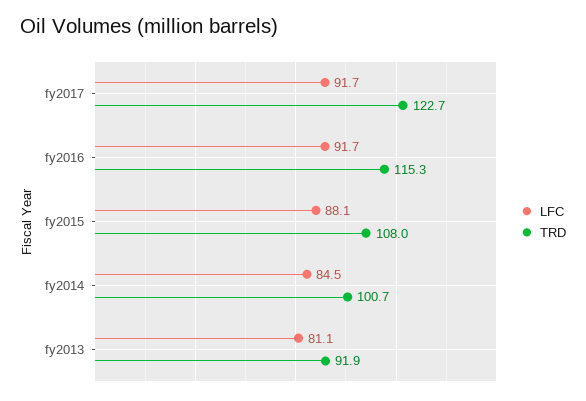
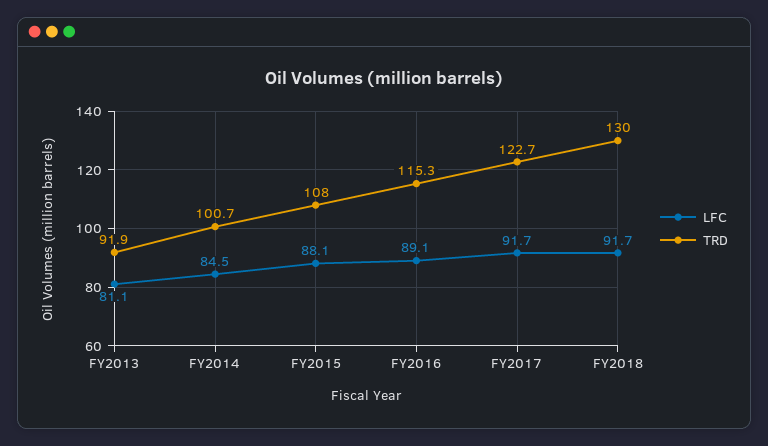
LFC, fy2016: 91.7 -> 89.1
LFC, FY2018: none -> 91.7
TRD, FY2018: none -> 130

